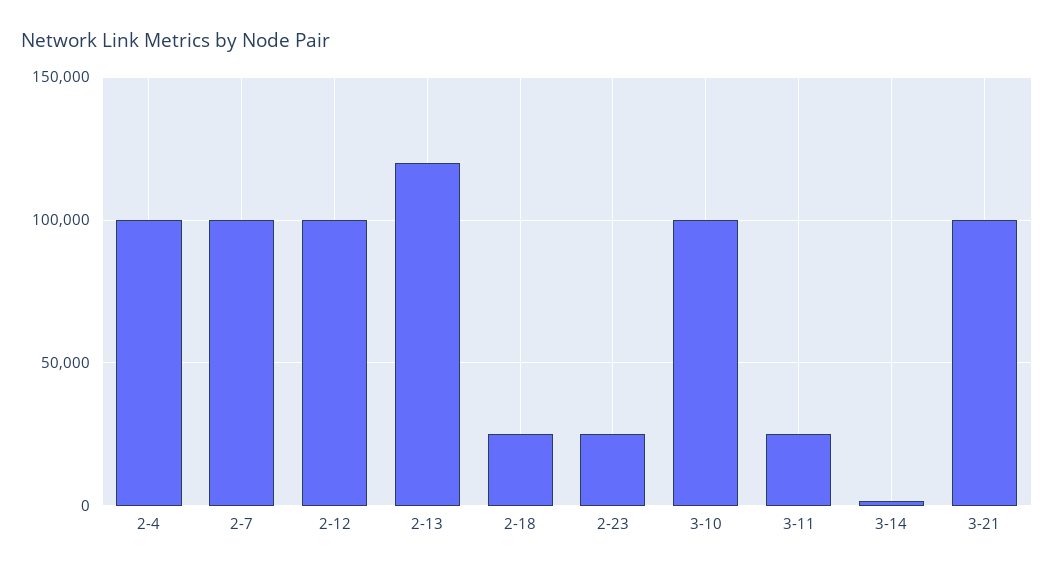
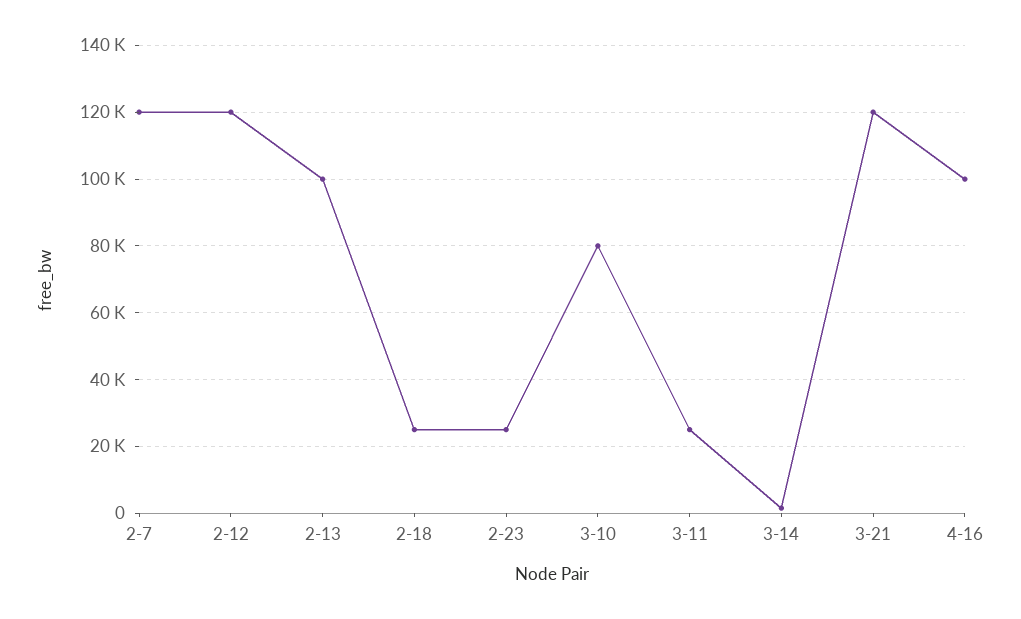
2-4: 100000 -> none
2-7: 100000 -> 120000
2-12: 100000 -> 120000
2-13: 120000 -> 100000
3-10: 100000 -> 80000
3-21: 100000 -> 120000
4-16: none -> 100000

